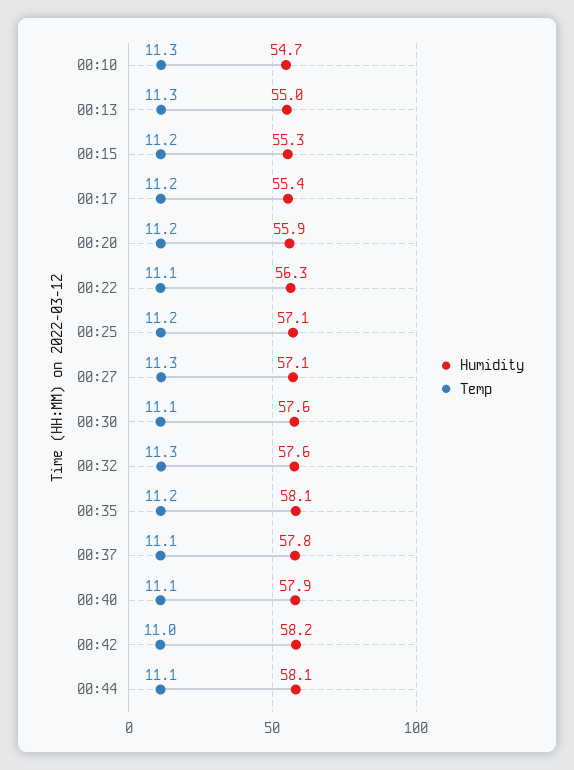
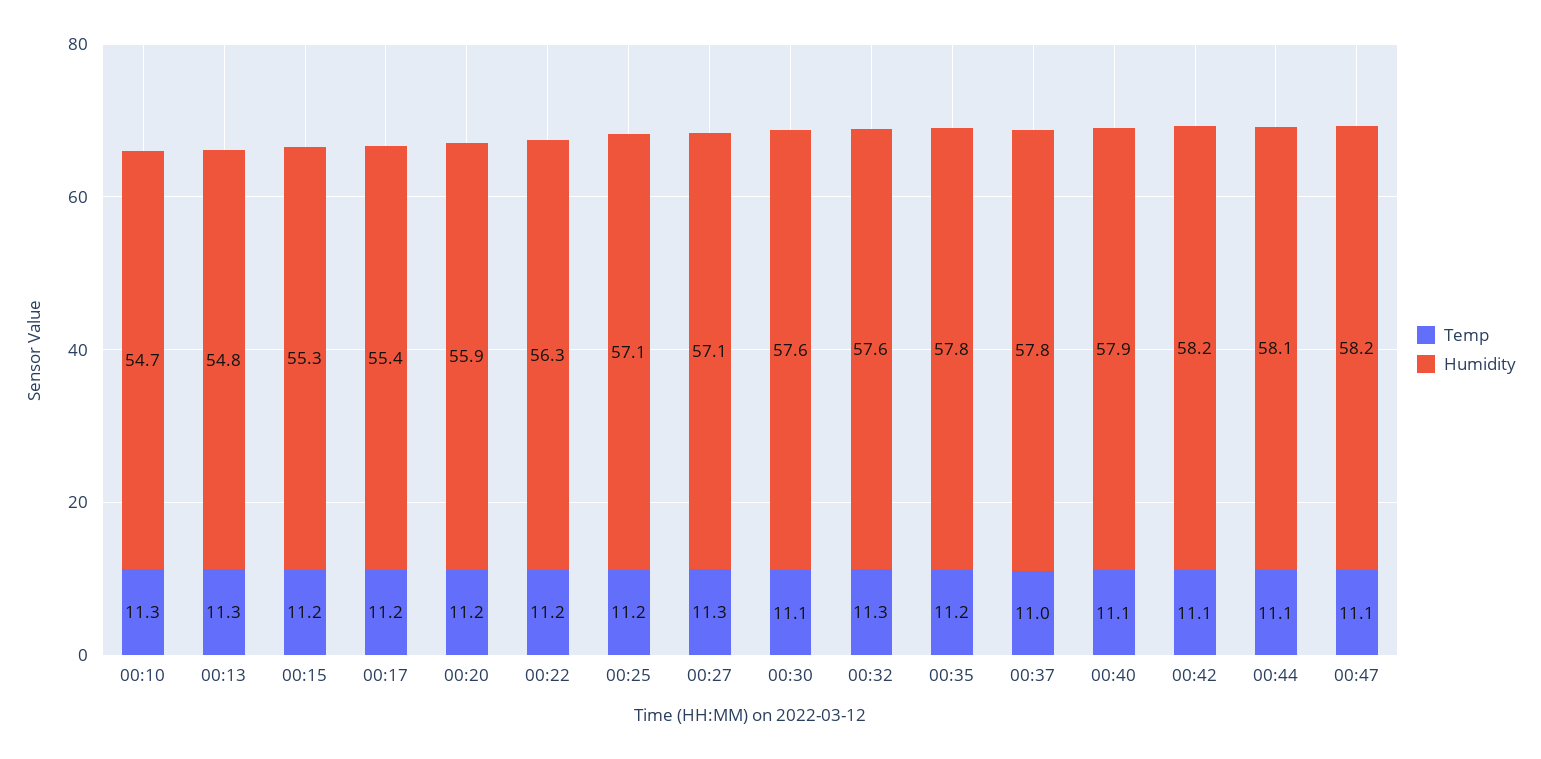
Humidity, 00:13: 55 -> 54.8
Temp, 00:22: 11.1 -> 11.2
Humidity, 00:35: 58.1 -> 57.8
Temp, 00:37: 11.1 -> 11
Temp, 00:42: 11 -> 11.1
Temp, 00:47: none -> 11.1
Humidity, 00:47: none -> 58.2

